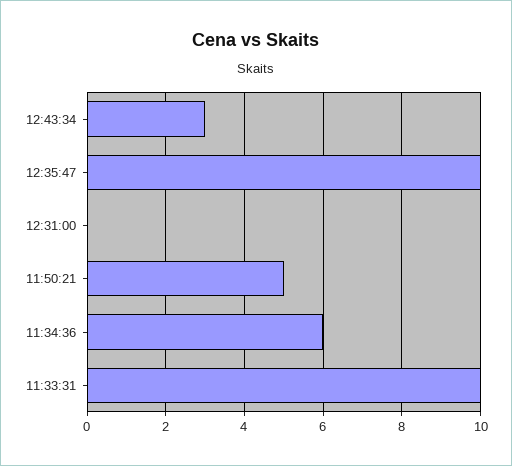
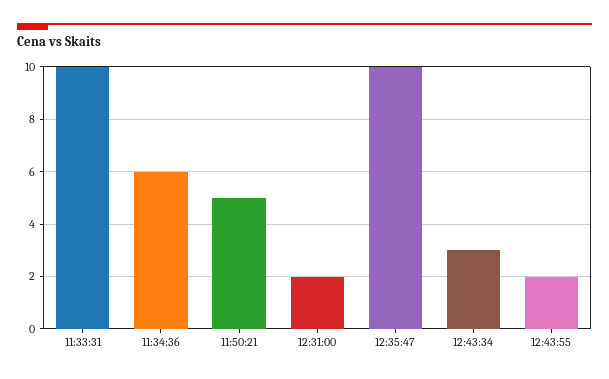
12:31:00: 0 -> 2
12:43:55: none -> 2

